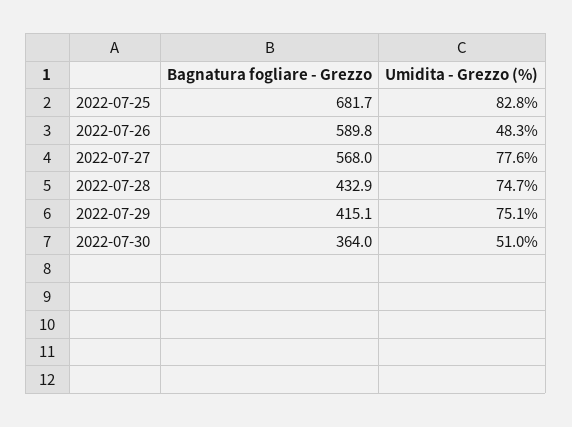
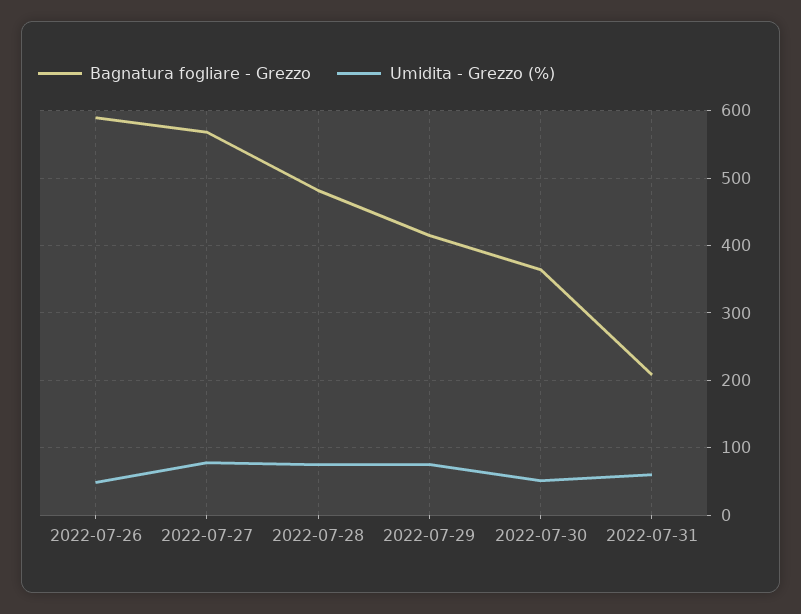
Bagnatura fogliare - Grezzo, 2022-07-25: 681.7 -> none
Umidita - Grezzo (%), 2022-07-25: 82.8 -> none
Bagnatura fogliare - Grezzo, 2022-07-28: 432.9 -> 480
Bagnatura fogliare - Grezzo, 2022-07-31: none -> 210
Umidita - Grezzo (%), 2022-07-31: none -> 60

